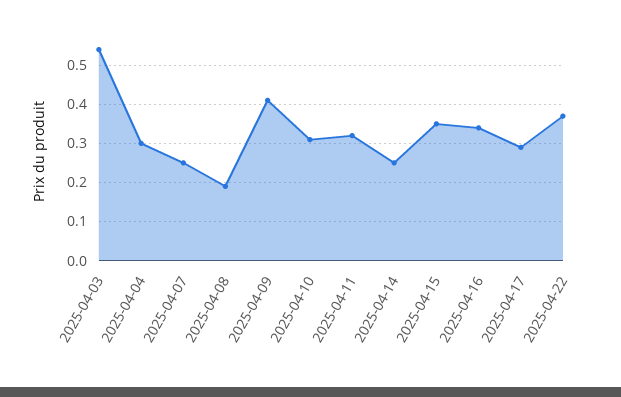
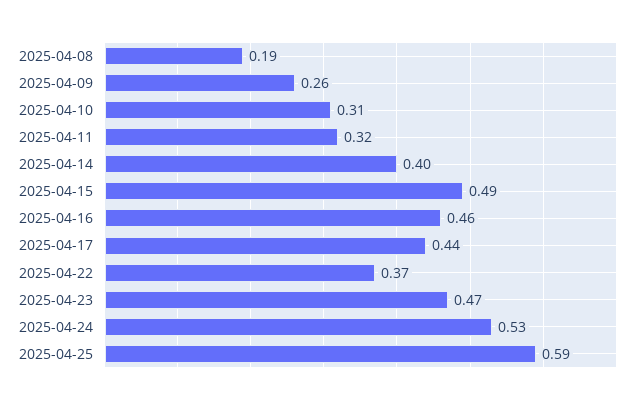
2025-04-03: 0.55 -> none
2025-04-04: 0.3 -> none
2025-04-07: 0.25 -> none
2025-04-09: 0.4 -> 0.26
2025-04-14: 0.25 -> 0.4
2025-04-15: 0.35 -> 0.49
2025-04-16: 0.35 -> 0.46
2025-04-17: 0.3 -> 0.44
2025-04-23: none -> 0.47
2025-04-24: none -> 0.53
2025-04-25: none -> 0.59

